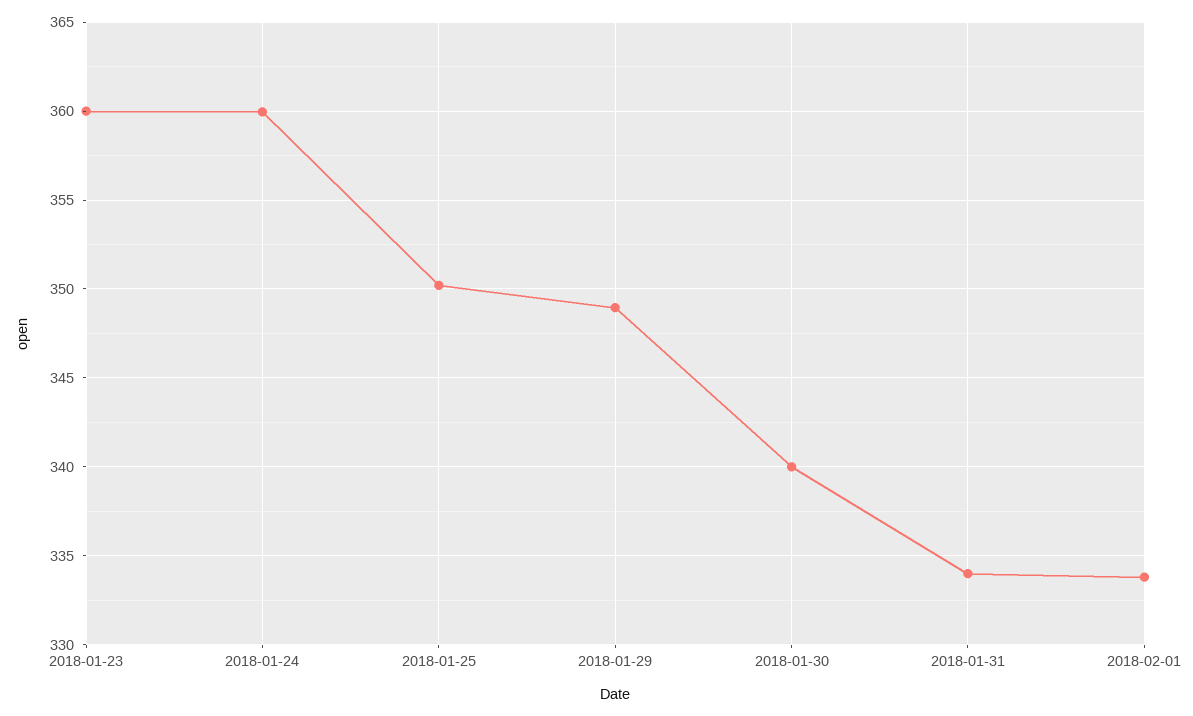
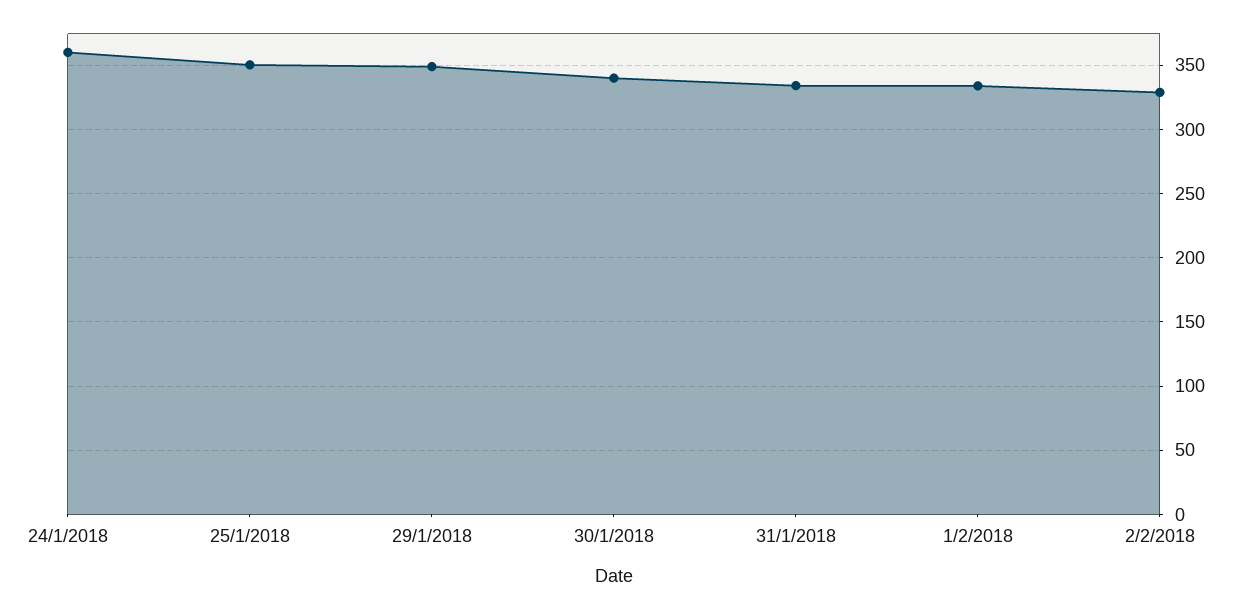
2018-01-23: 360 -> none
2/2/2018: none -> 330

